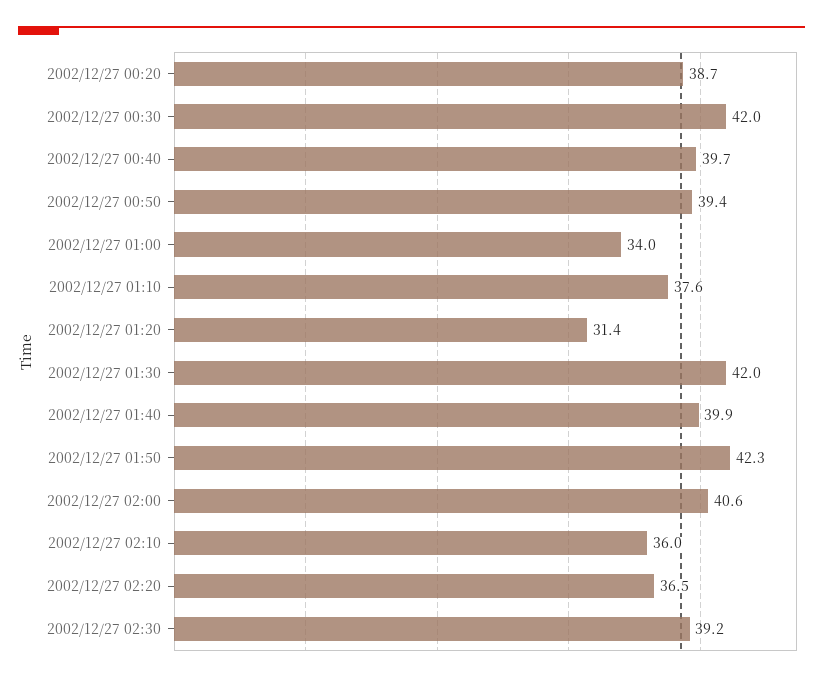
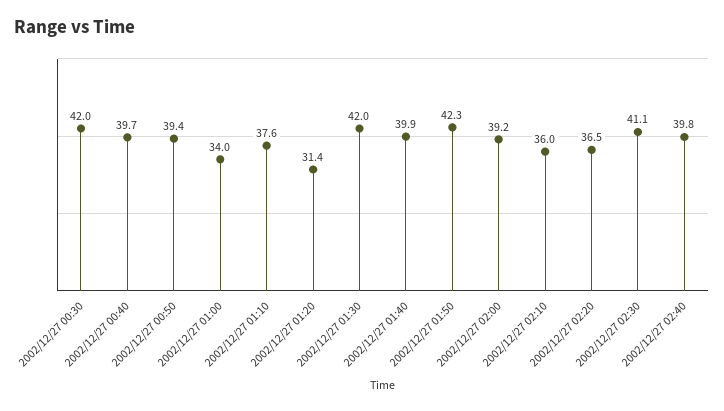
2002/12/27 00:20: 38.7 -> none
2002/12/27 02:00: 40.6 -> 39.2
2002/12/27 02:30: 39.2 -> 41.1
2002/12/27 02:40: none -> 39.8

